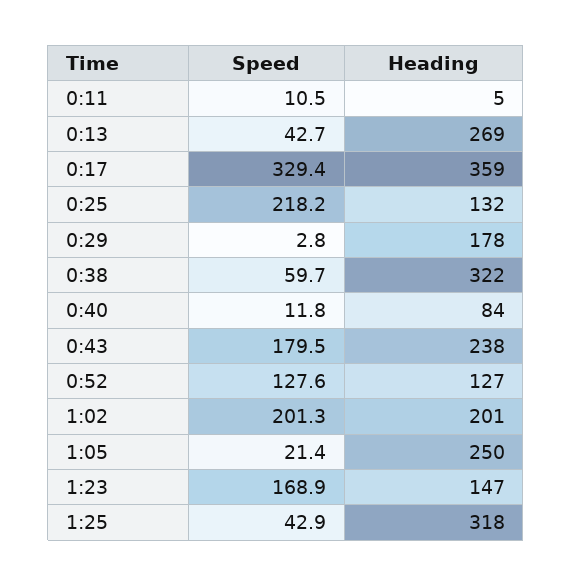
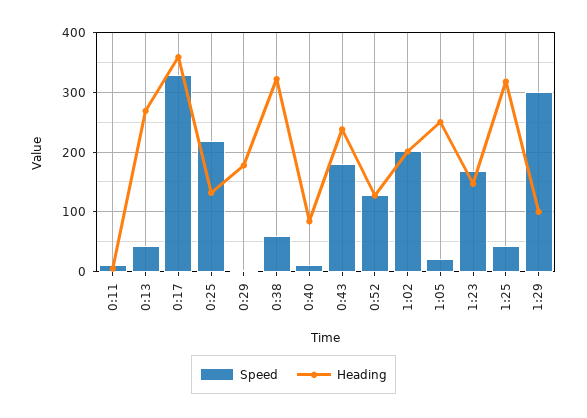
Speed, 1:29: none -> 300
Heading, 1:29: none -> 100

